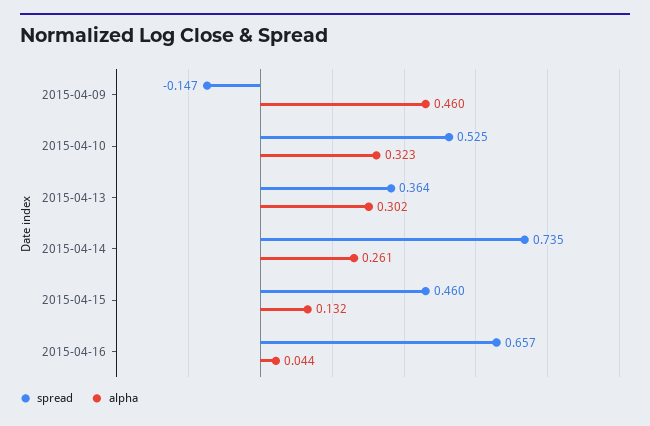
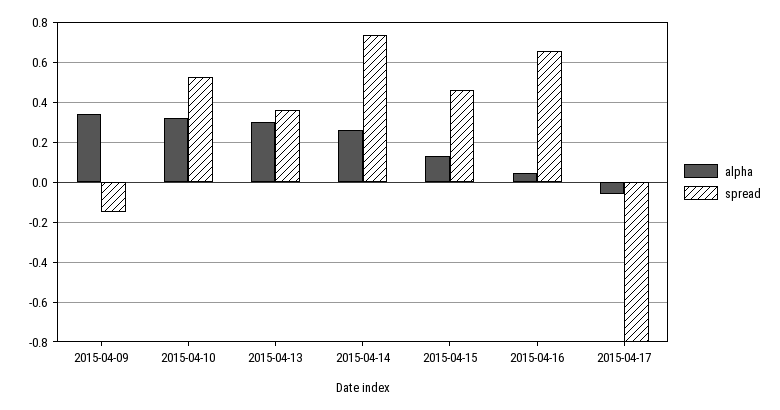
alpha, 2015-04-09: 0.46 -> 0.35
alpha, 2015-04-17: none -> -0.05
spread, 2015-04-17: none -> -0.8

